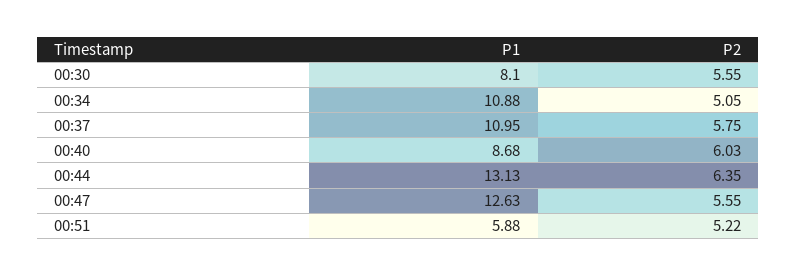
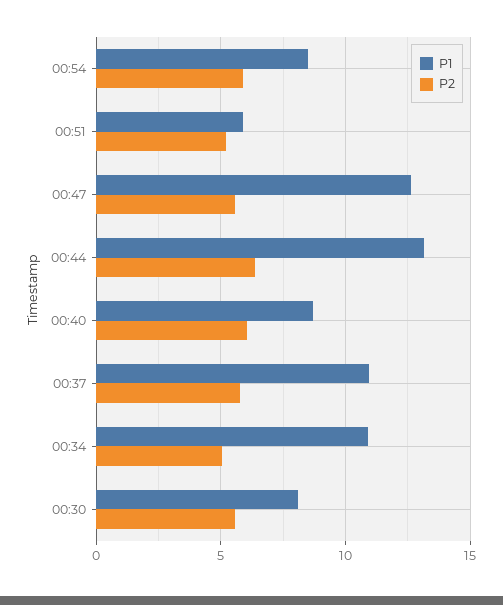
P1, 00:54: none -> 8.5
P2, 00:54: none -> 6

